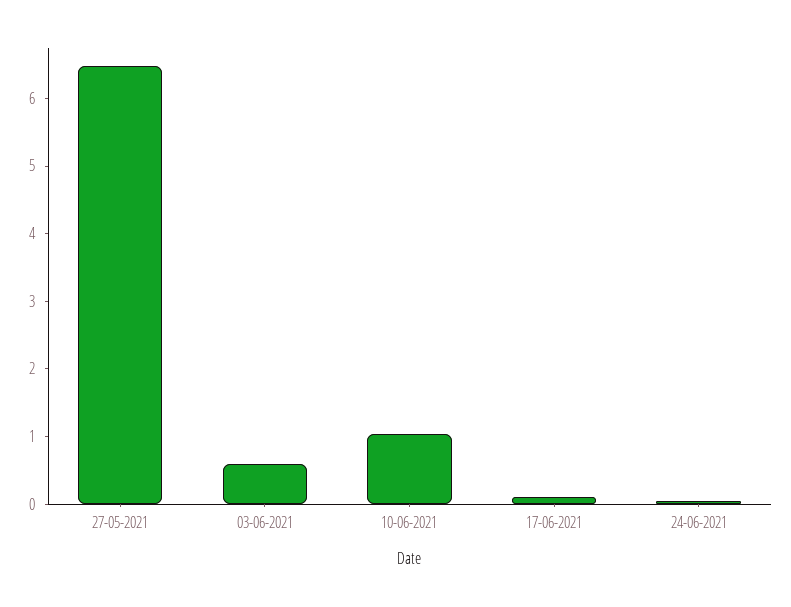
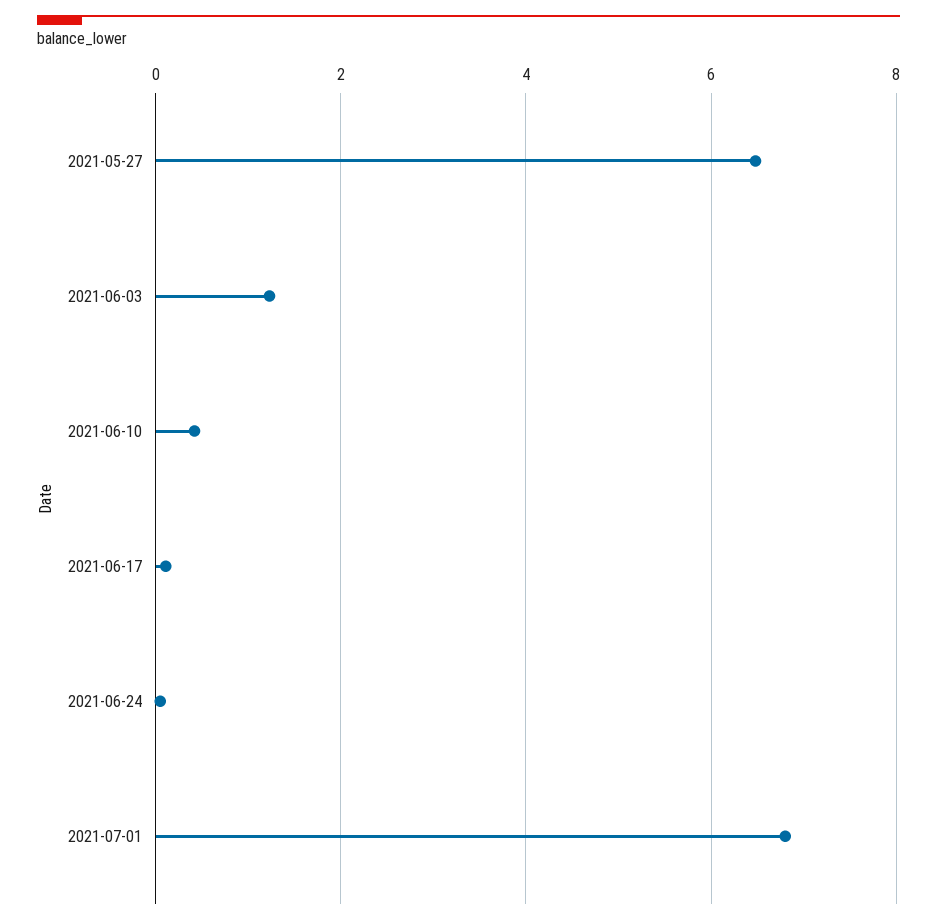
03-06-2021: 0.6 -> 1.2
10-06-2021: 1 -> 0.4
2021-07-01: none -> 6.8

